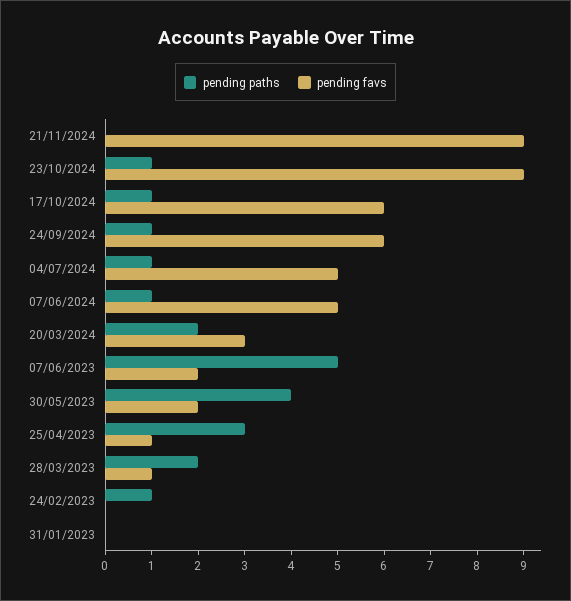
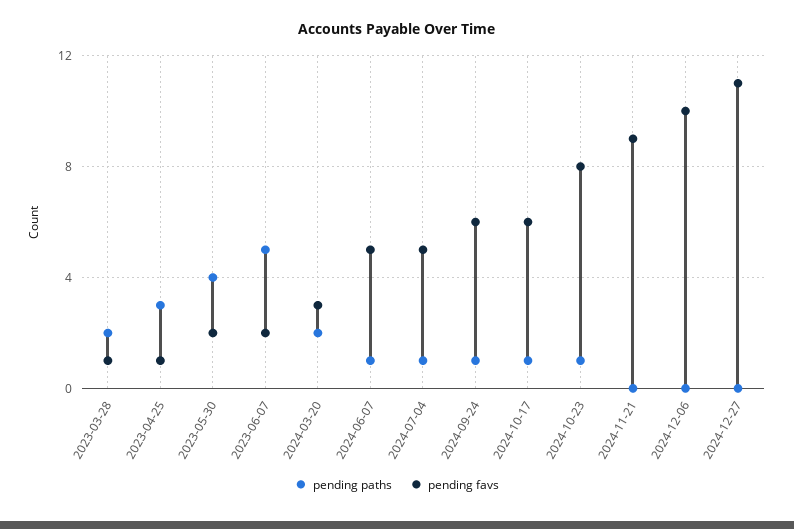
pending favs, 23/10/2024: 9 -> 8
pending paths, 24/02/2023: 1 -> none
pending favs, 24/02/2023: 0 -> none
pending paths, 31/01/2023: 0 -> none
pending favs, 31/01/2023: 0 -> none
pending paths, 2024-12-06: none -> 0
pending favs, 2024-12-06: none -> 10
pending paths, 2024-12-27: none -> 0
pending favs, 2024-12-27: none -> 11

